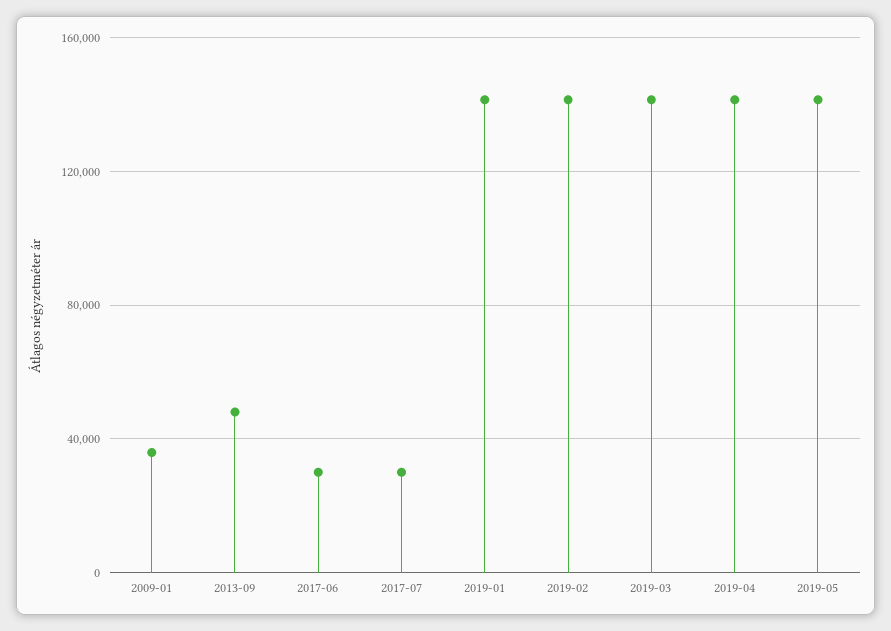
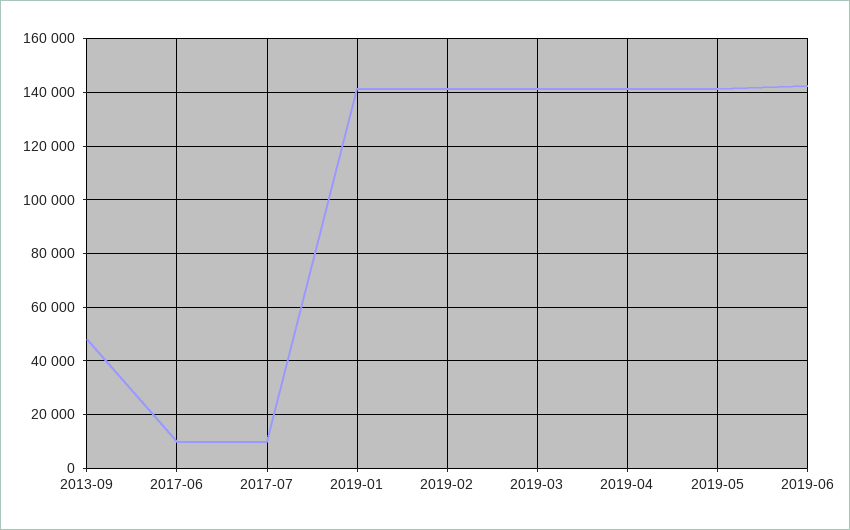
2009-01: 35000 -> none
2017-06: 30000 -> 10000
2017-07: 30000 -> 10000
2019-06: none -> 142500

